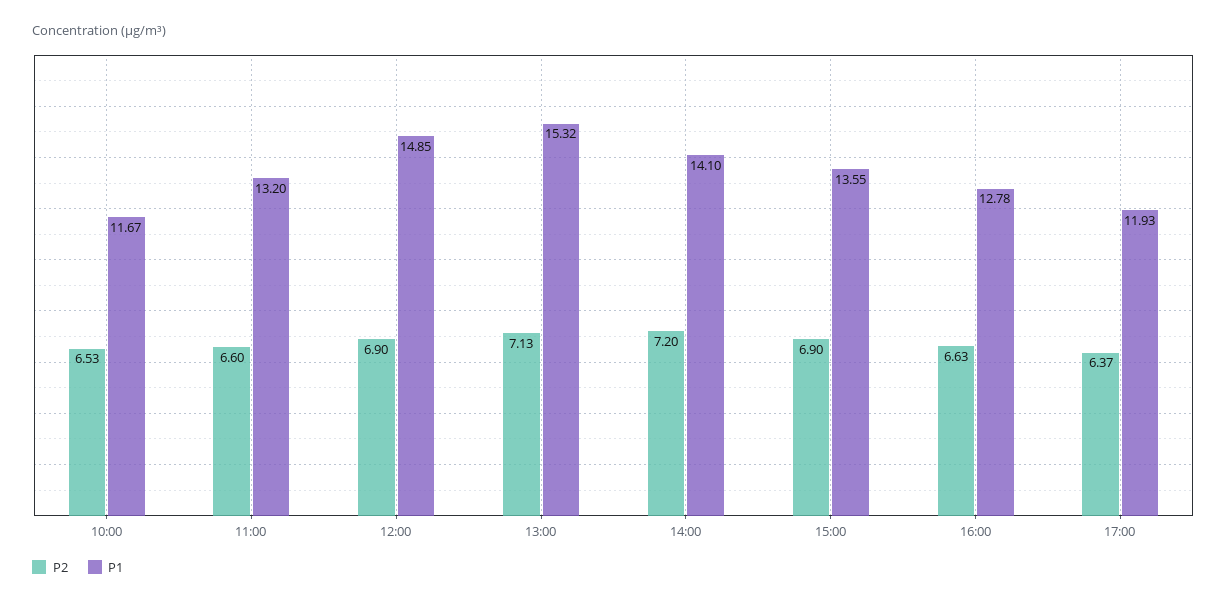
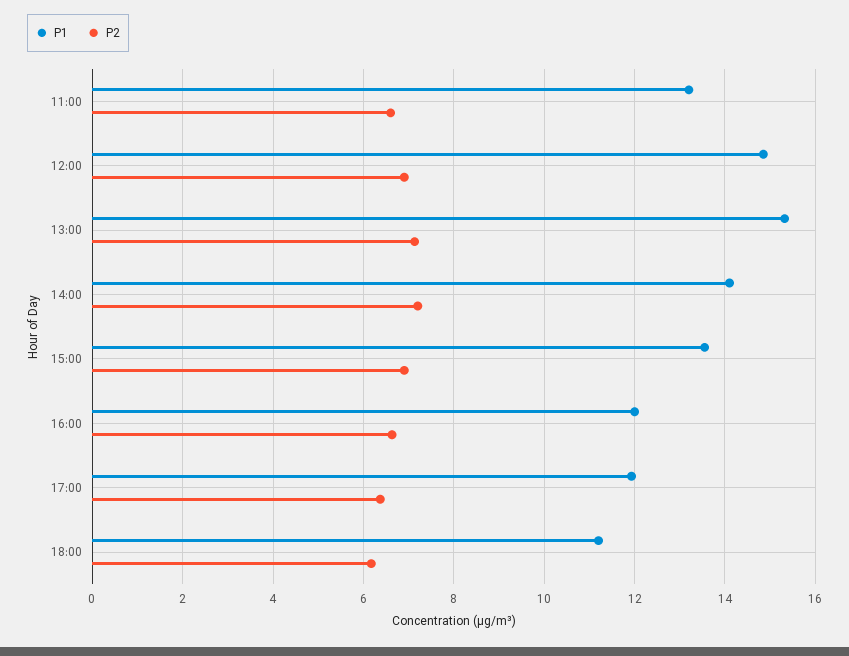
P2, 10:00: 6.53 -> none
P1, 10:00: 11.67 -> none
P1, 16:00: 12.78 -> 12
P1, 18:00: none -> 11.2
P2, 18:00: none -> 6.2

